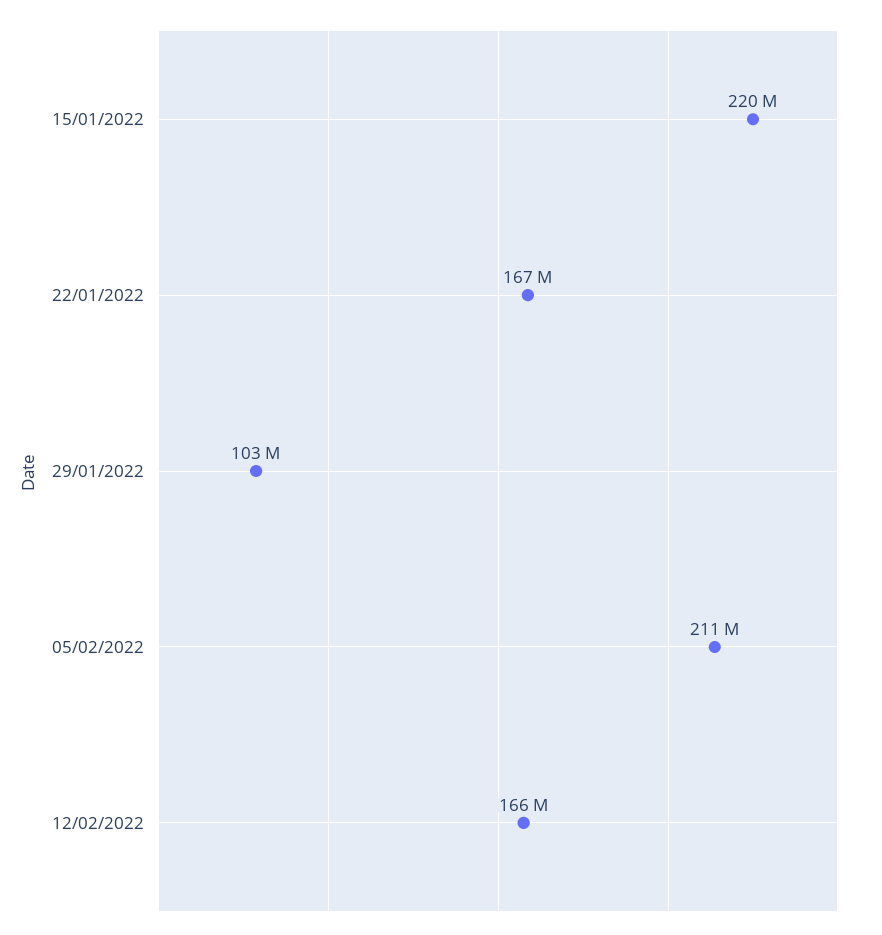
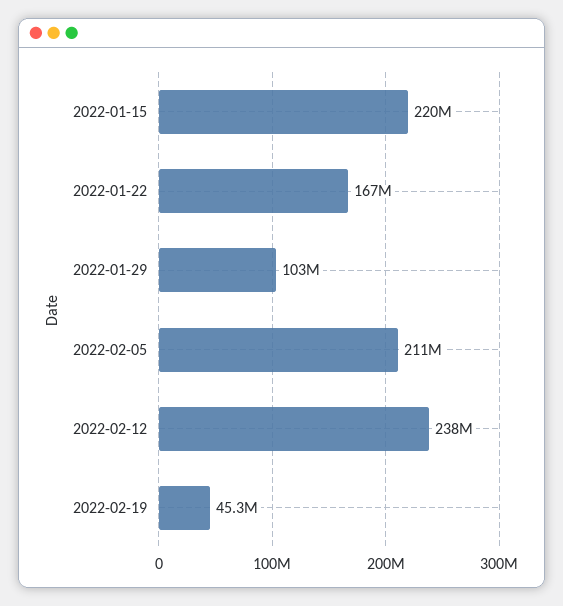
12/02/2022: 166000000 -> 238000000
2022-02-19: none -> 45300000

